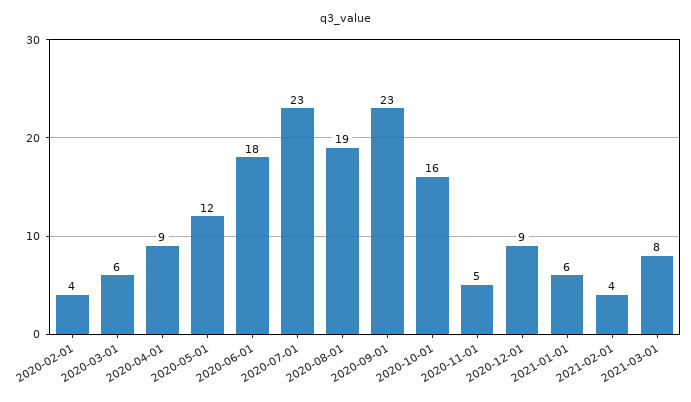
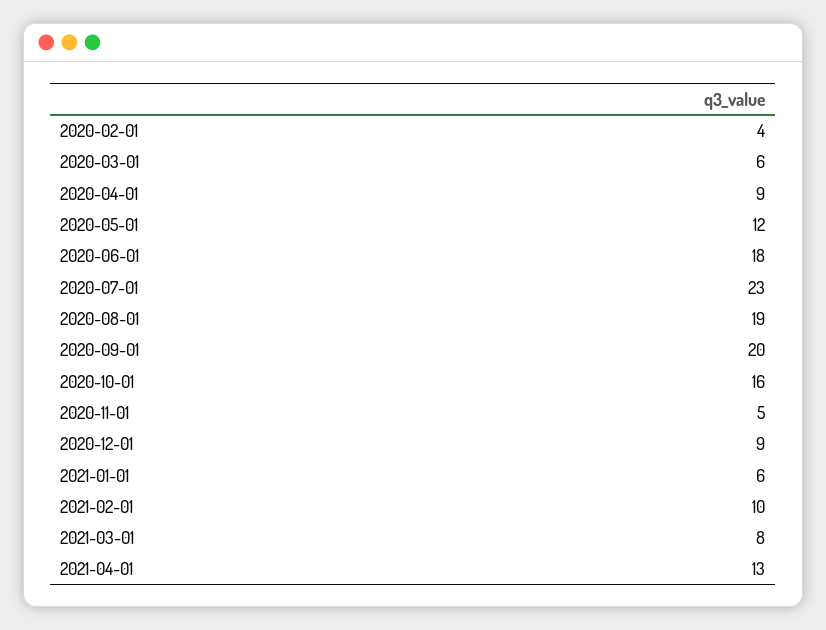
2020-09-01: 23 -> 20
2021-02-01: 4 -> 10
2021-04-01: none -> 13

